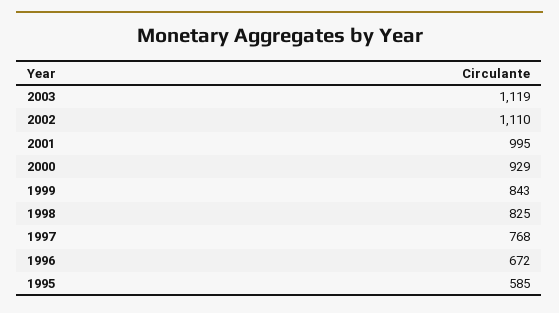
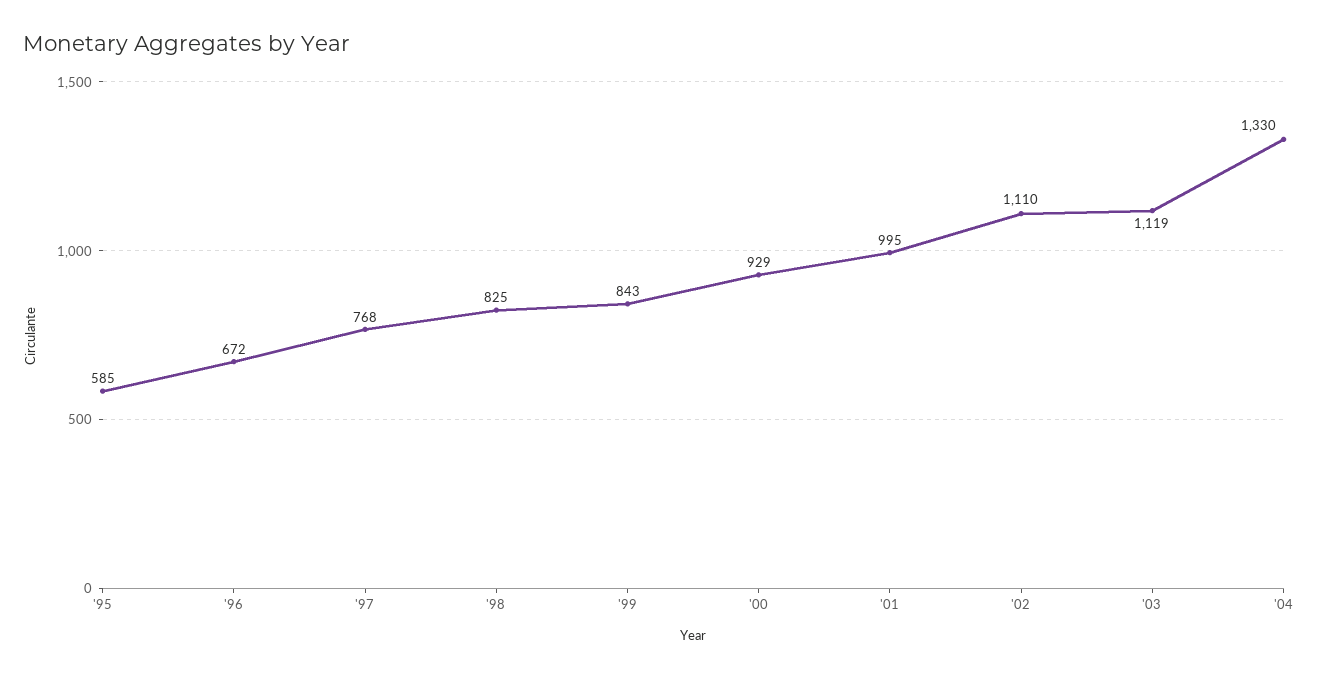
'04: none -> 1330

